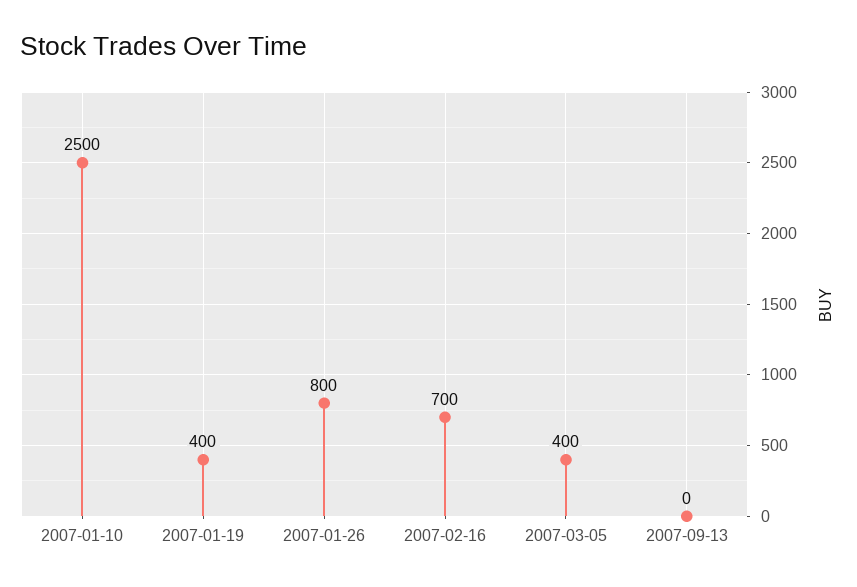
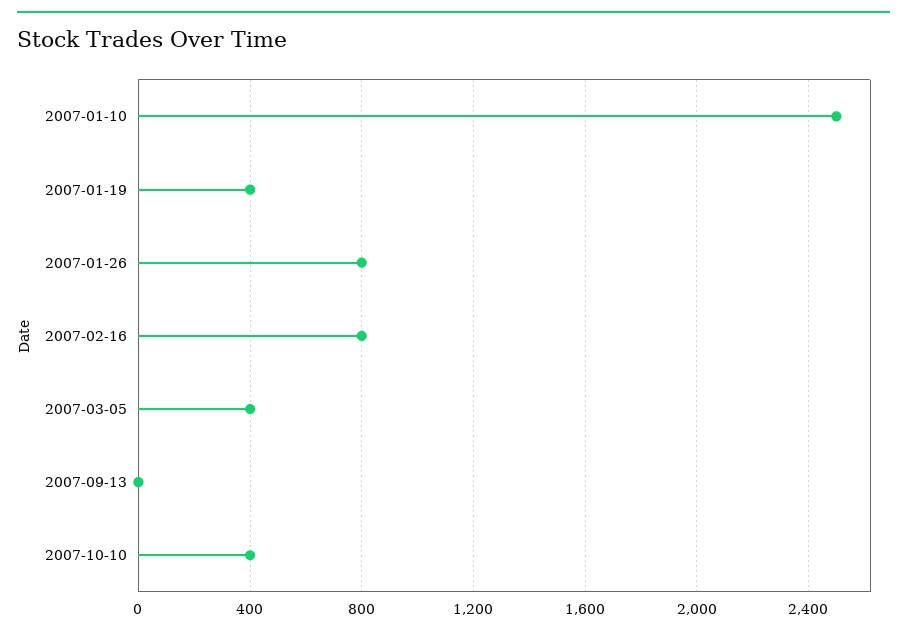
2007-02-16: 700 -> 800
2007-10-10: none -> 400

